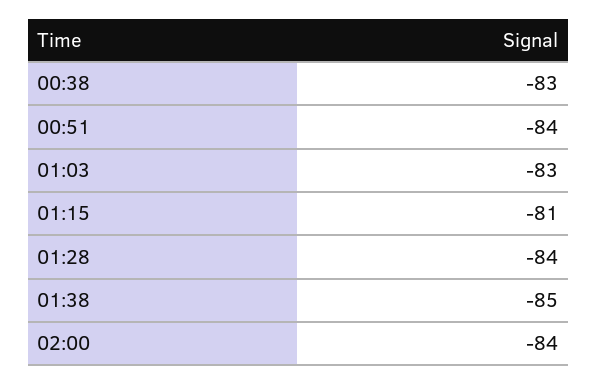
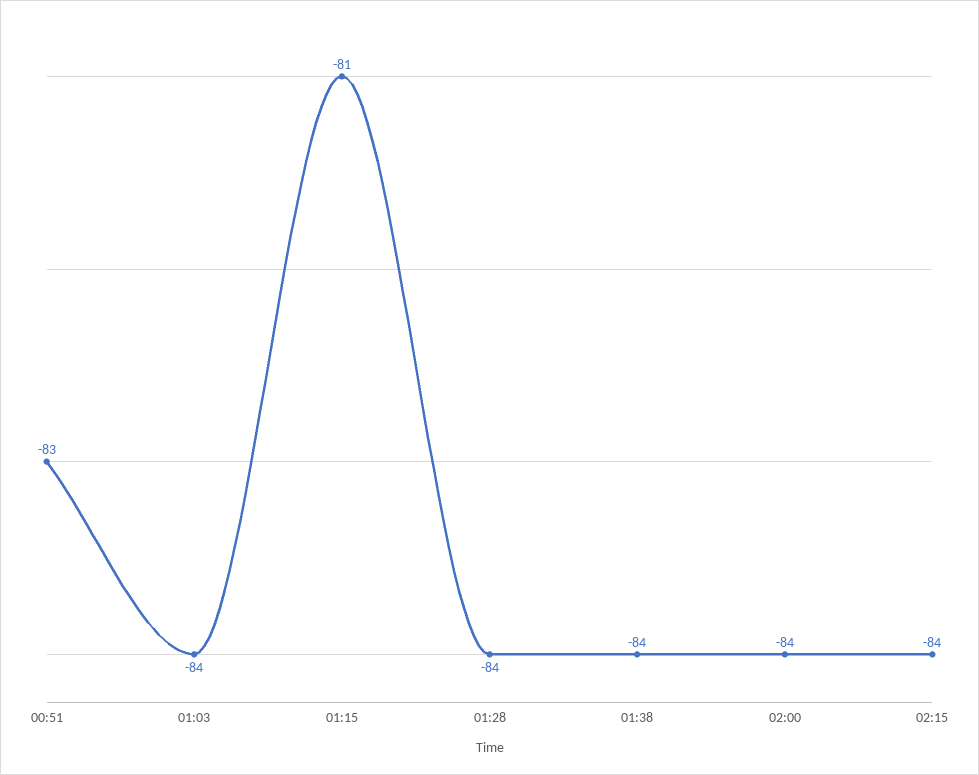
00:38: -83 -> none
00:51: -84 -> -83
01:03: -83 -> -84
01:38: -85 -> -84
02:15: none -> -84

